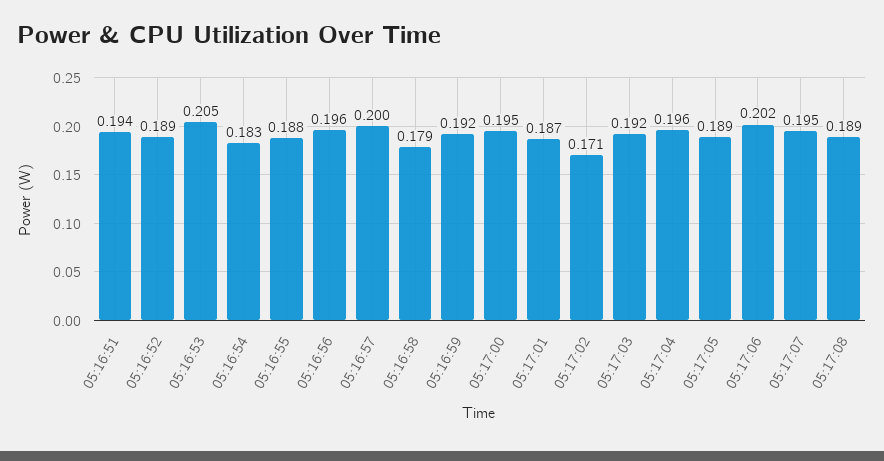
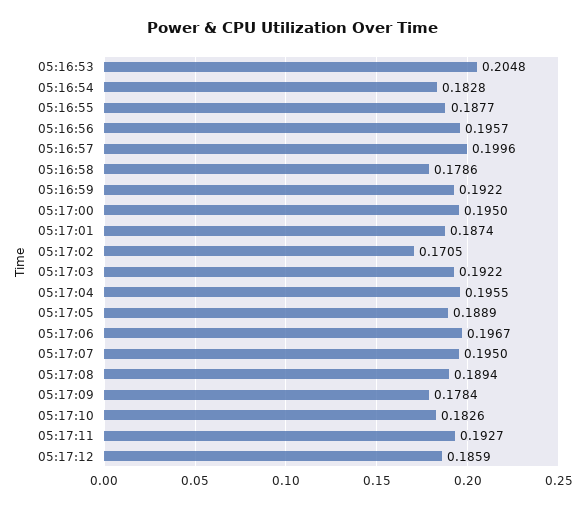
05:16:51: 0.194 -> none
05:16:52: 0.189 -> none
05:17:06: 0.202 -> 0.1967
05:17:09: none -> 0.1784
05:17:10: none -> 0.1826
05:17:11: none -> 0.1927
05:17:12: none -> 0.1859

